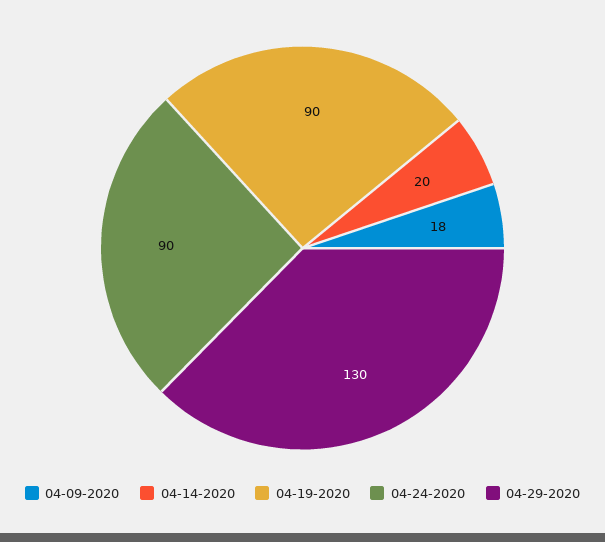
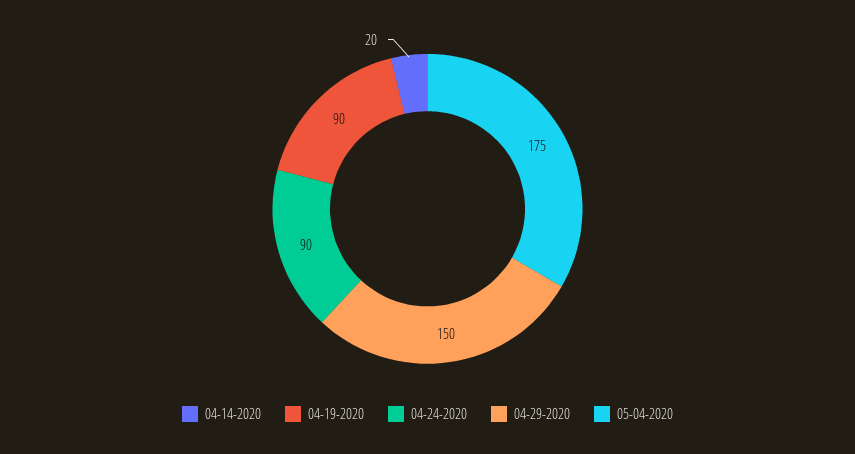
04-09-2020: 18 -> none
04-29-2020: 130 -> 150
05-04-2020: none -> 175

